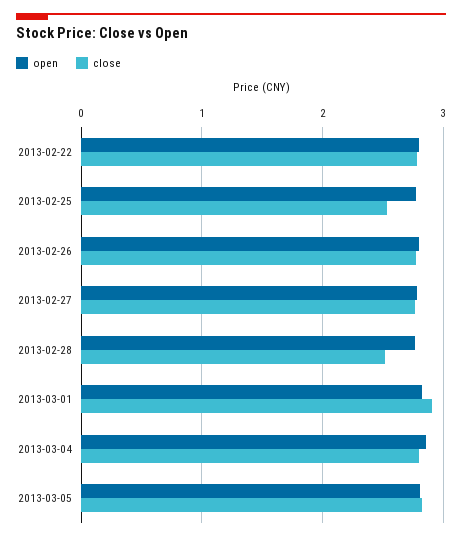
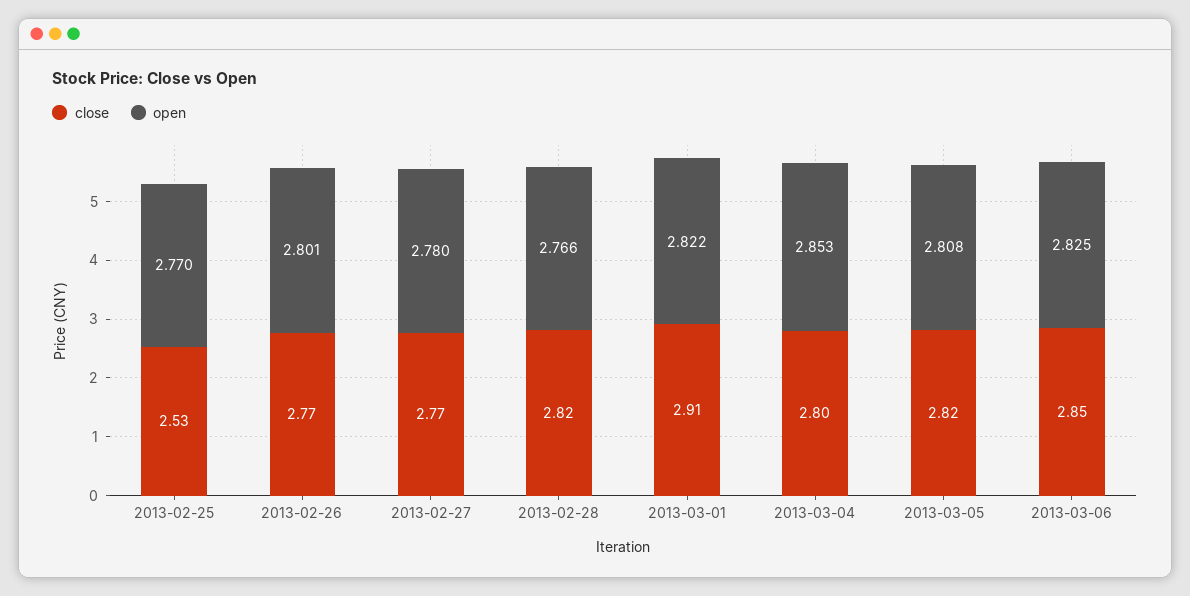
open, 2013-02-22: 2.8 -> none
close, 2013-02-22: 2.8 -> none
close, 2013-02-28: 2.5 -> 2.82
close, 2013-03-06: none -> 2.85
open, 2013-03-06: none -> 2.825

